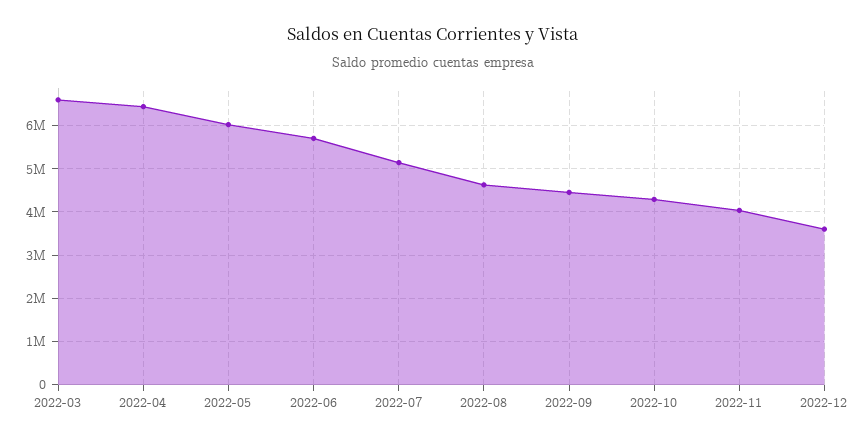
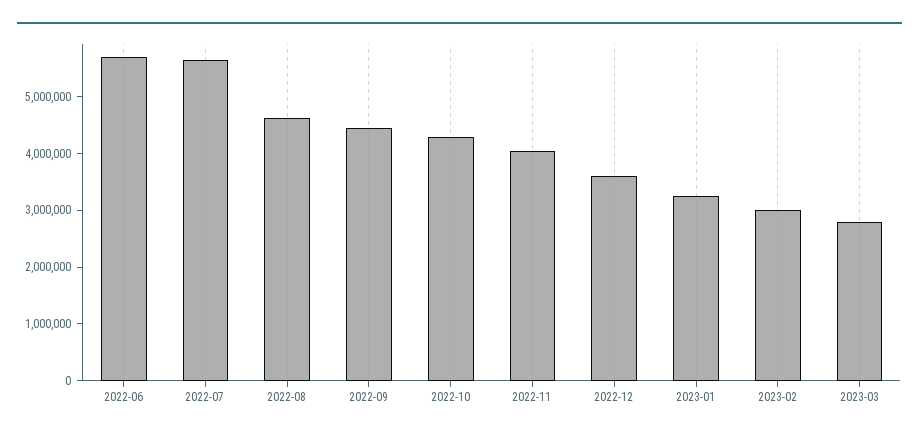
2022-03: 6600000 -> none
2022-04: 6400000 -> none
2022-05: 6000000 -> none
2022-07: 5200000 -> 5600000
2023-01: none -> 3200000
2023-02: none -> 3000000
2023-03: none -> 2800000

